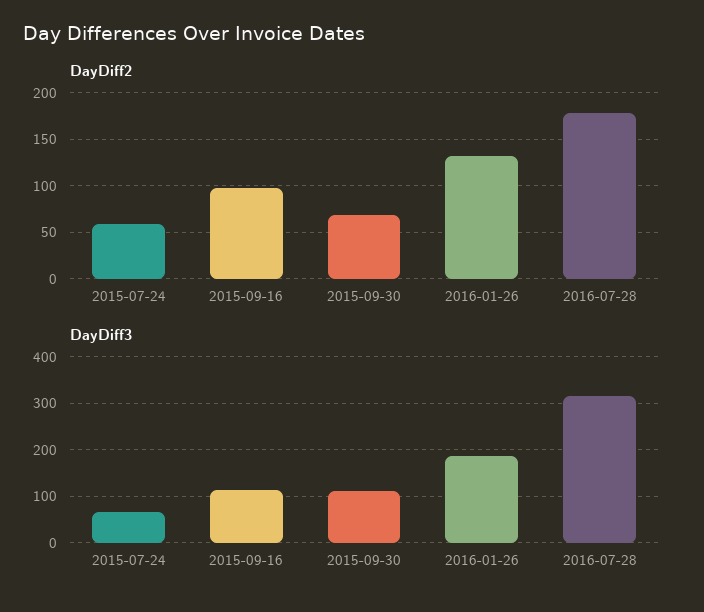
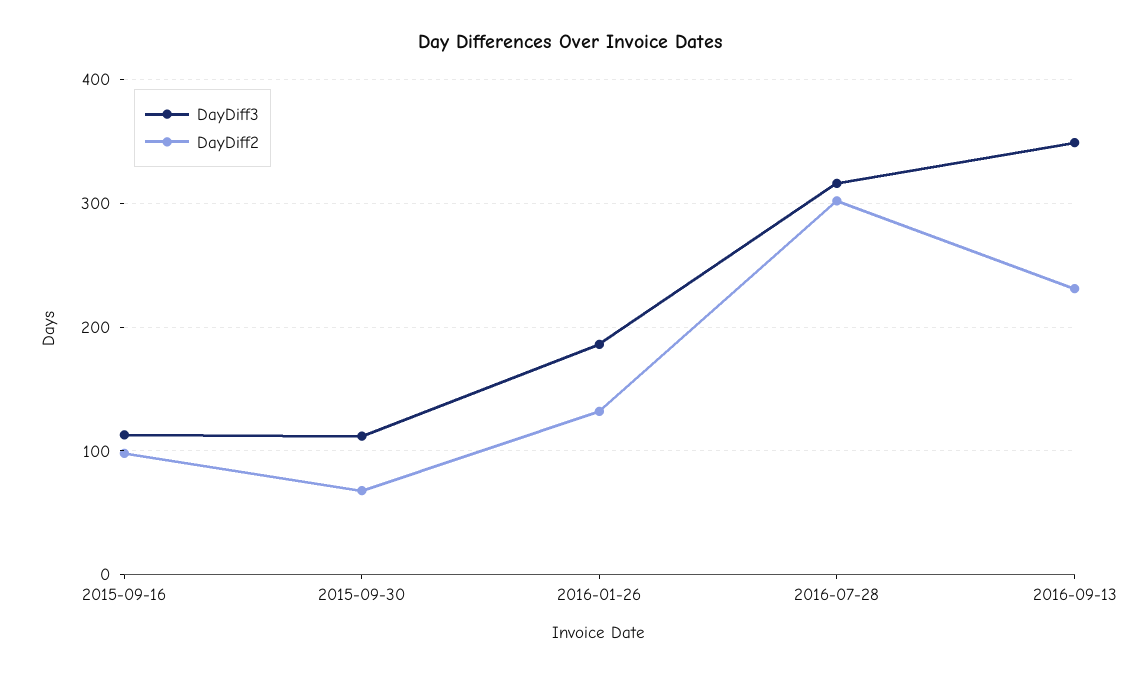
DayDiff2, 2015-07-24: 60 -> none
DayDiff2, 2016-07-28: 180 -> 300
DayDiff3, 2015-07-24: 60 -> none
DayDiff3, 2016-09-13: none -> 350
DayDiff2, 2016-09-13: none -> 230

